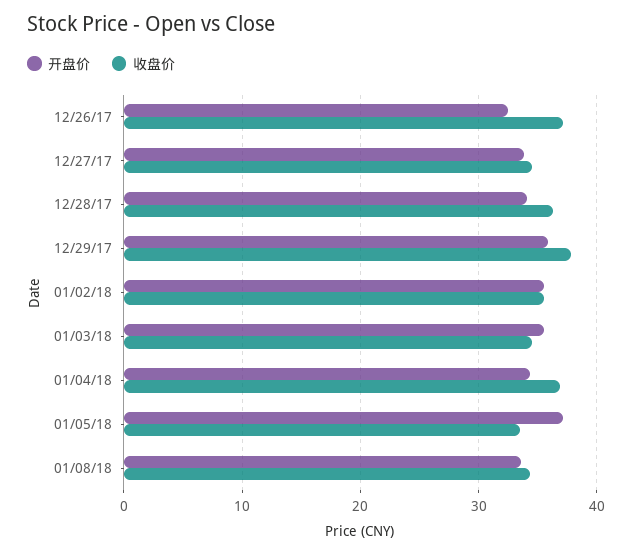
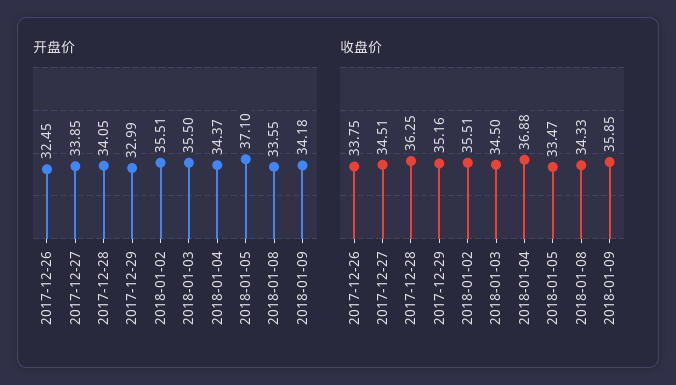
收盘价, 12/26/17: 37 -> 33.75
开盘价, 12/29/17: 36 -> 32.99
收盘价, 12/29/17: 38 -> 35.16
开盘价, 2018-01-09: none -> 34.18
收盘价, 2018-01-09: none -> 35.85

